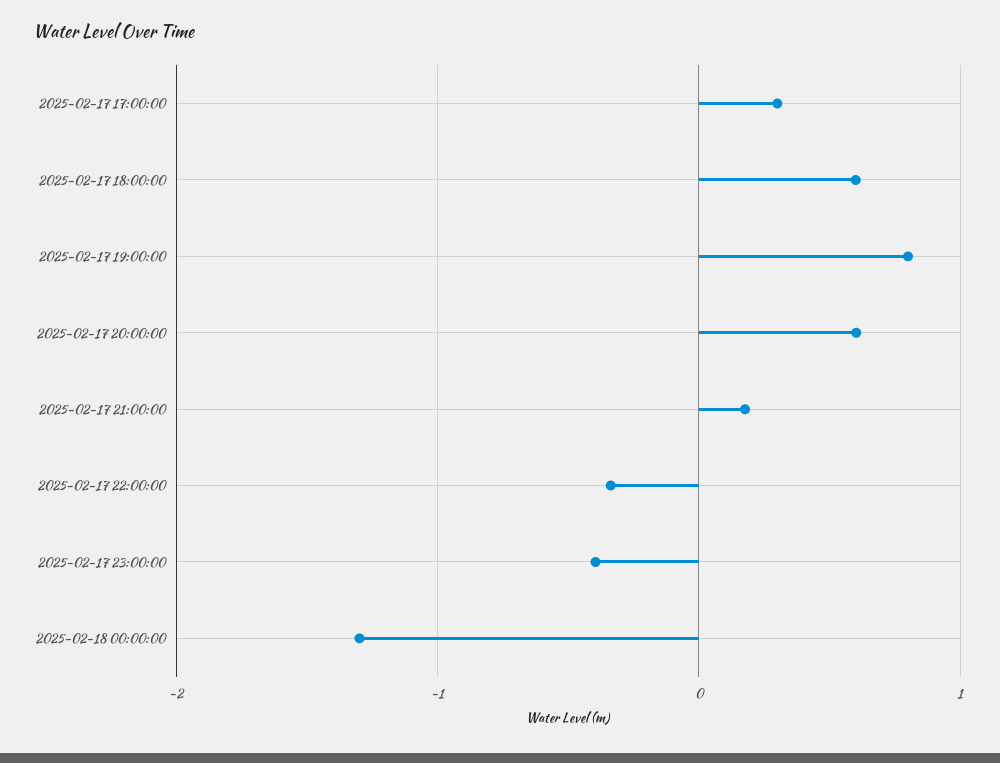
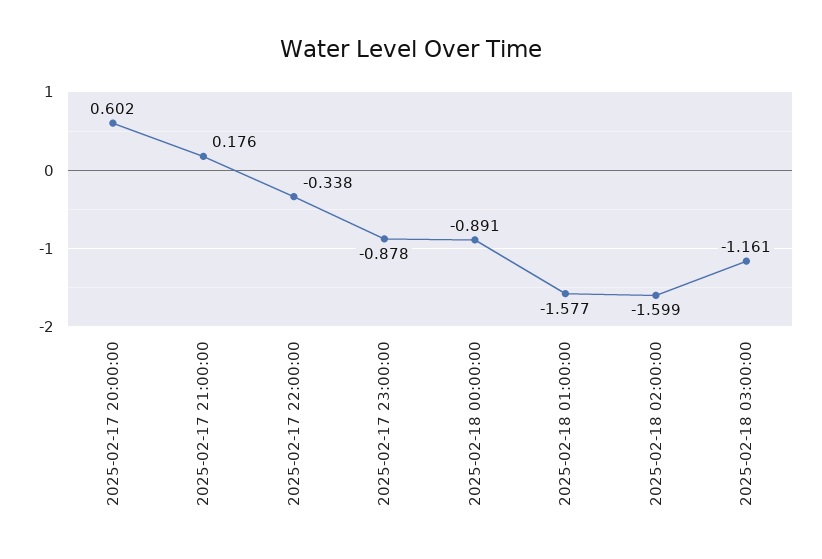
2025-02-17 17:00:00: 0.3 -> none
2025-02-17 18:00:00: 0.6 -> none
2025-02-17 19:00:00: 0.8 -> none
2025-02-17 23:00:00: -0.4 -> -0.878
2025-02-18 00:00:00: -1.3 -> -0.891
2025-02-18 01:00:00: none -> -1.577
2025-02-18 02:00:00: none -> -1.599
2025-02-18 03:00:00: none -> -1.161

